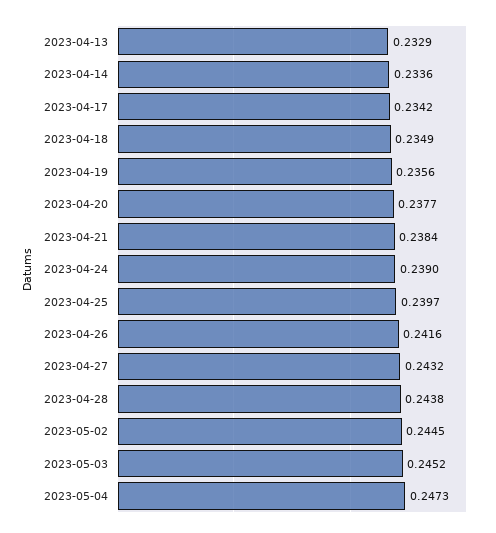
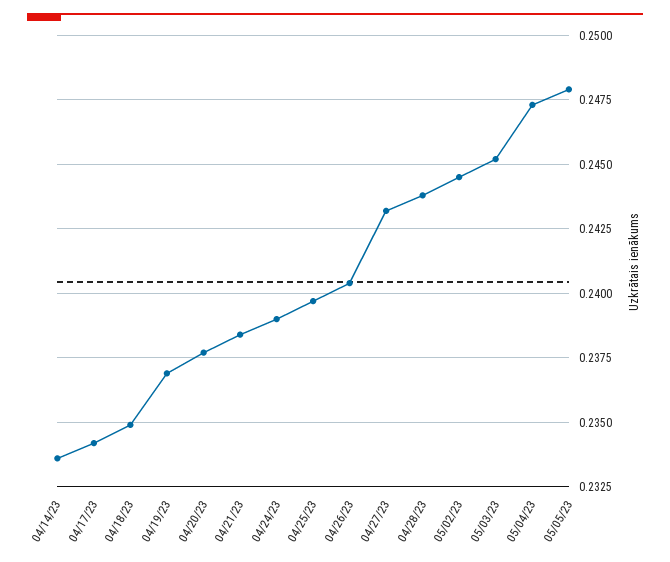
2023-04-13: 0.2329 -> none
2023-04-19: 0.2356 -> 0.237
2023-04-26: 0.2416 -> 0.2405
05/05/23: none -> 0.248

